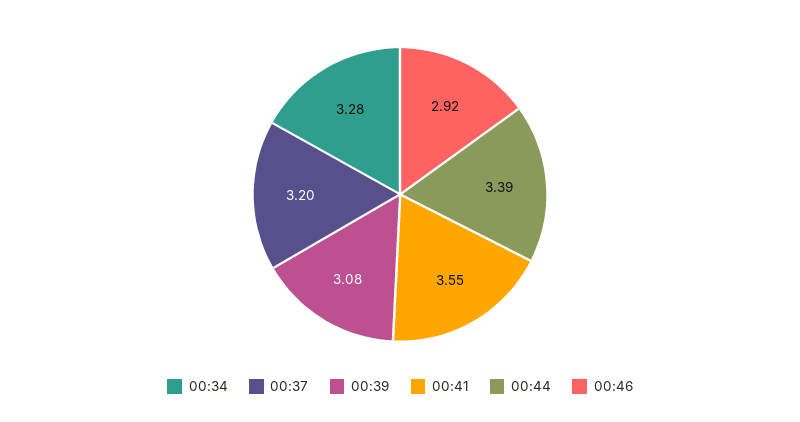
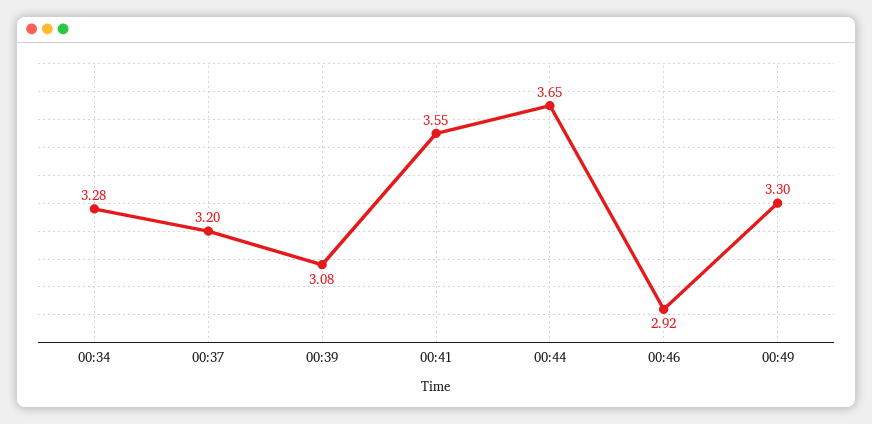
00:44: 3.39 -> 3.65
00:49: none -> 3.3

